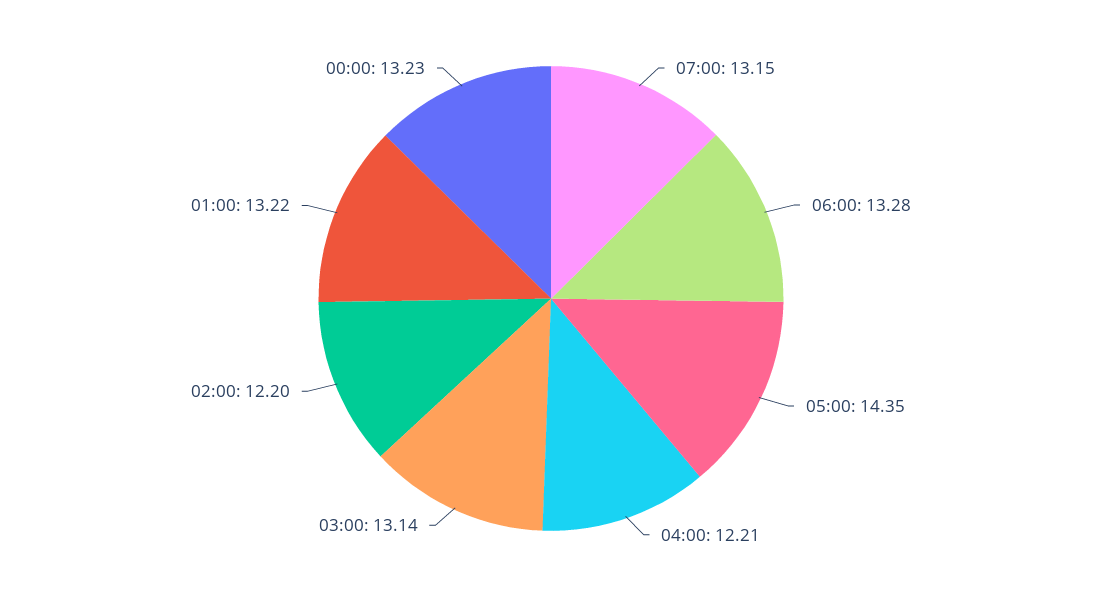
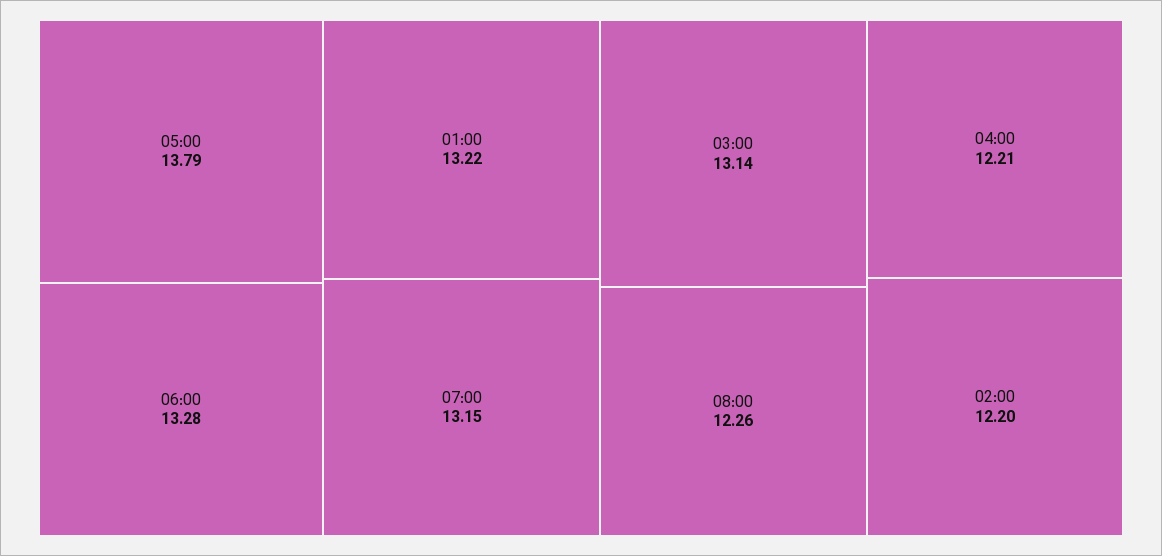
05:00: 14.35 -> 13.79
00:00: 13.23 -> none
08:00: none -> 12.26

